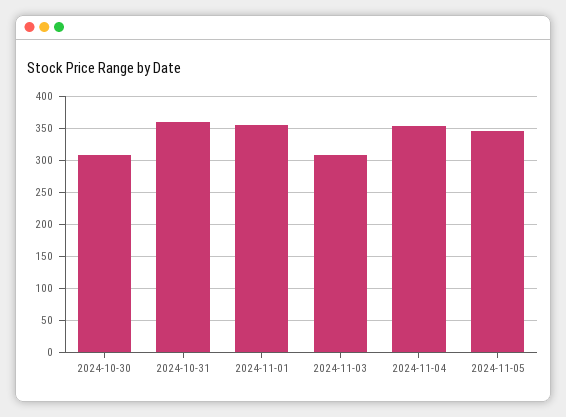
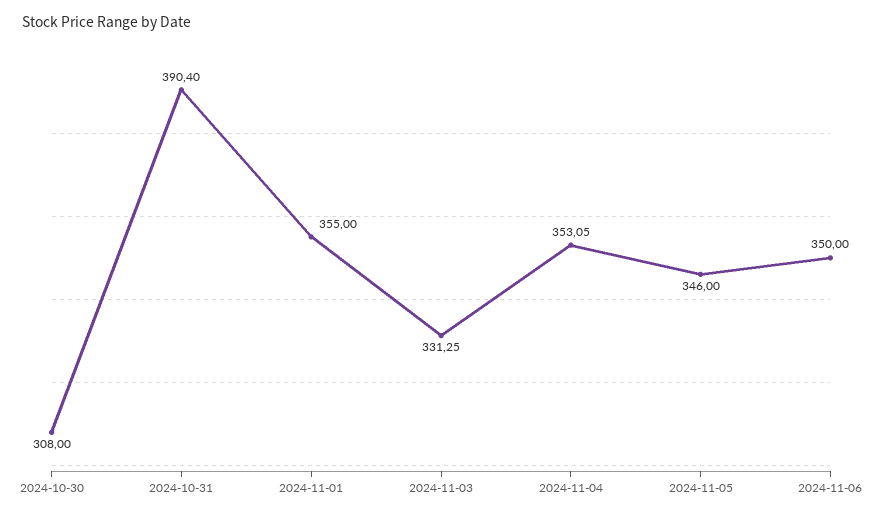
2024-10-31: 360 -> 390.4
2024-11-03: 310 -> 331.25
2024-11-06: none -> 350

